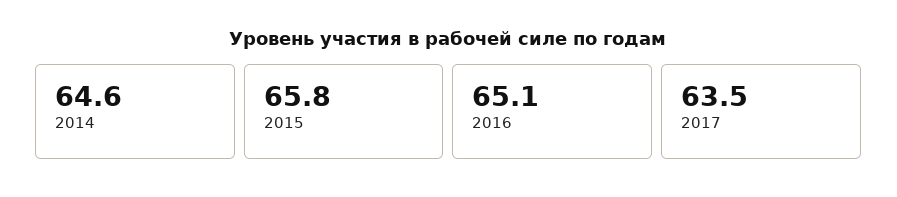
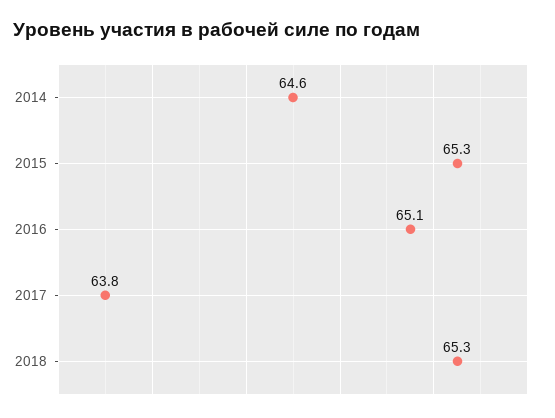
2015: 65.8 -> 65.3
2017: 63.5 -> 63.8
2018: none -> 65.3

